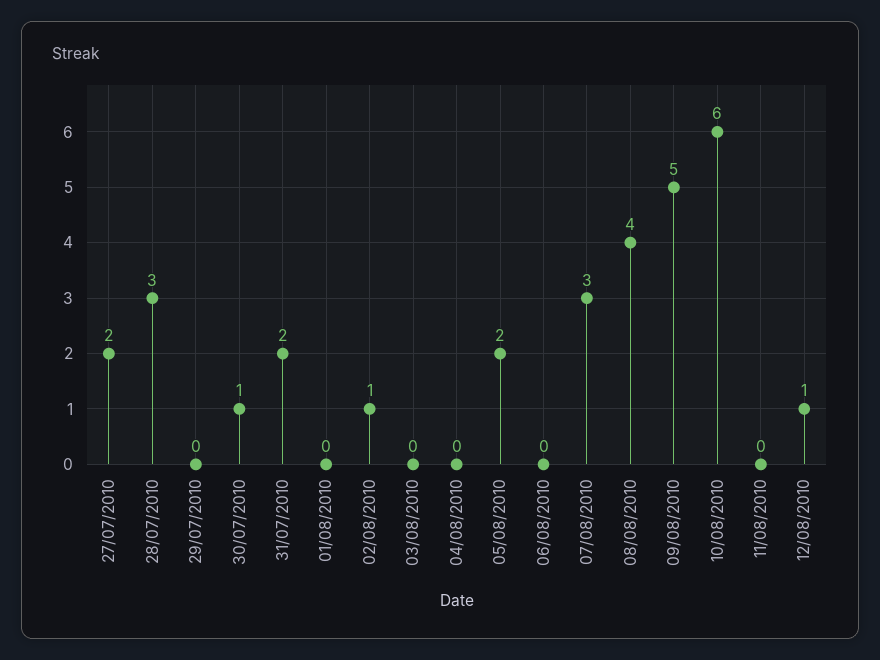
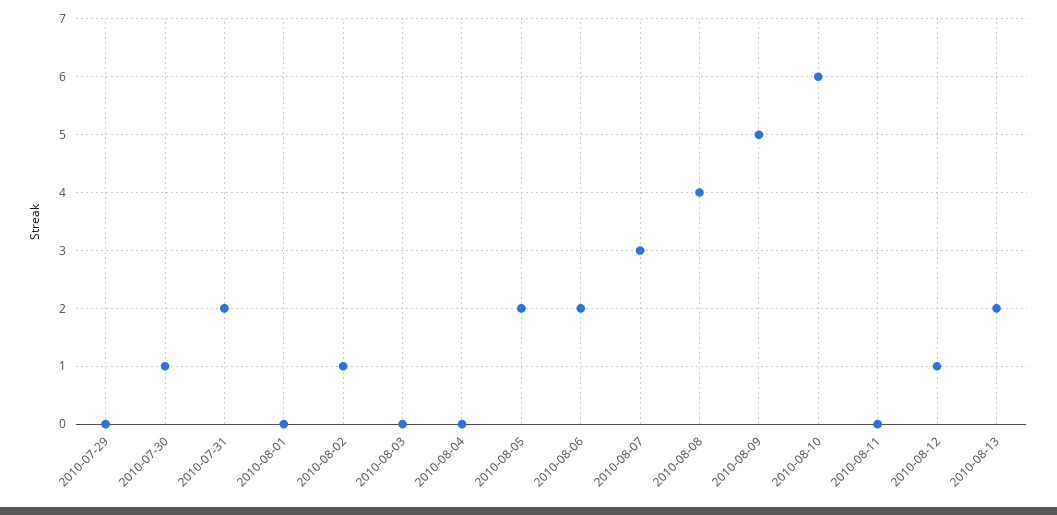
27/07/2010: 2 -> none
28/07/2010: 3 -> none
06/08/2010: 0 -> 2
2010-08-13: none -> 2

